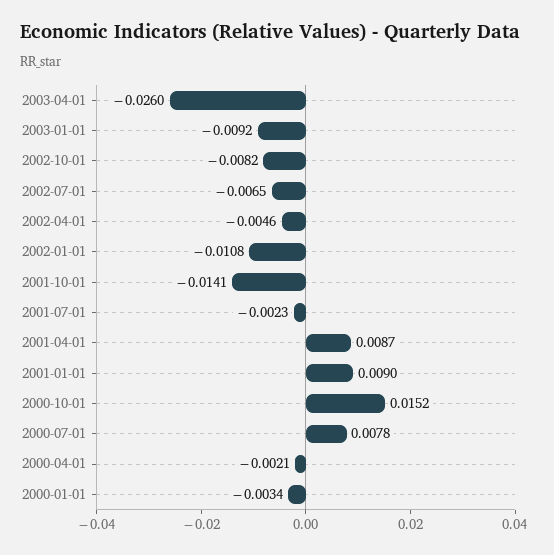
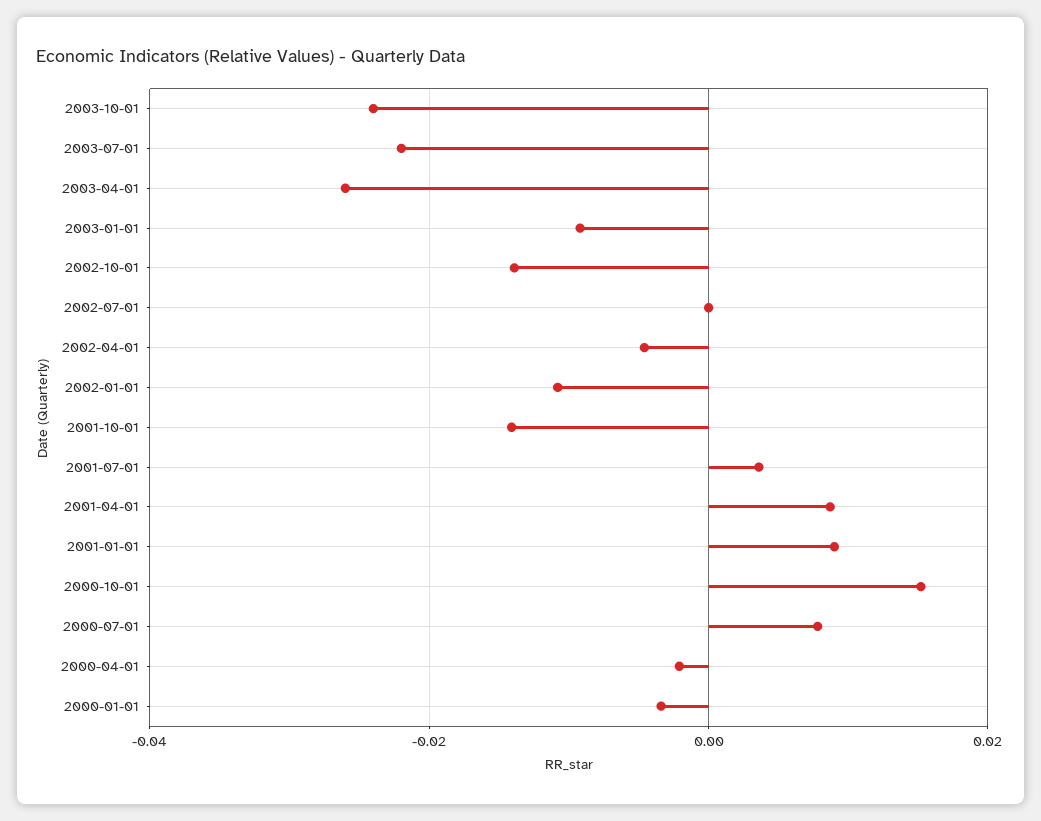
2002-10-01: -0.0082 -> -0.014
2002-07-01: -0.0065 -> 0
2001-07-01: -0.0023 -> 0.004
2003-10-01: none -> -0.024
2003-07-01: none -> -0.022

